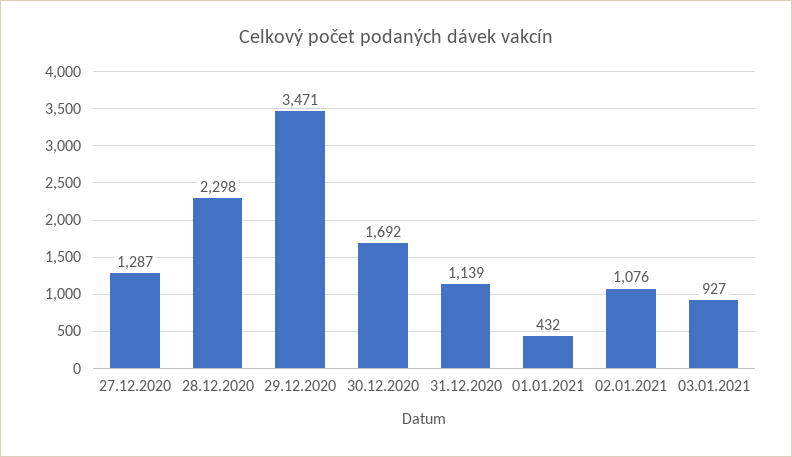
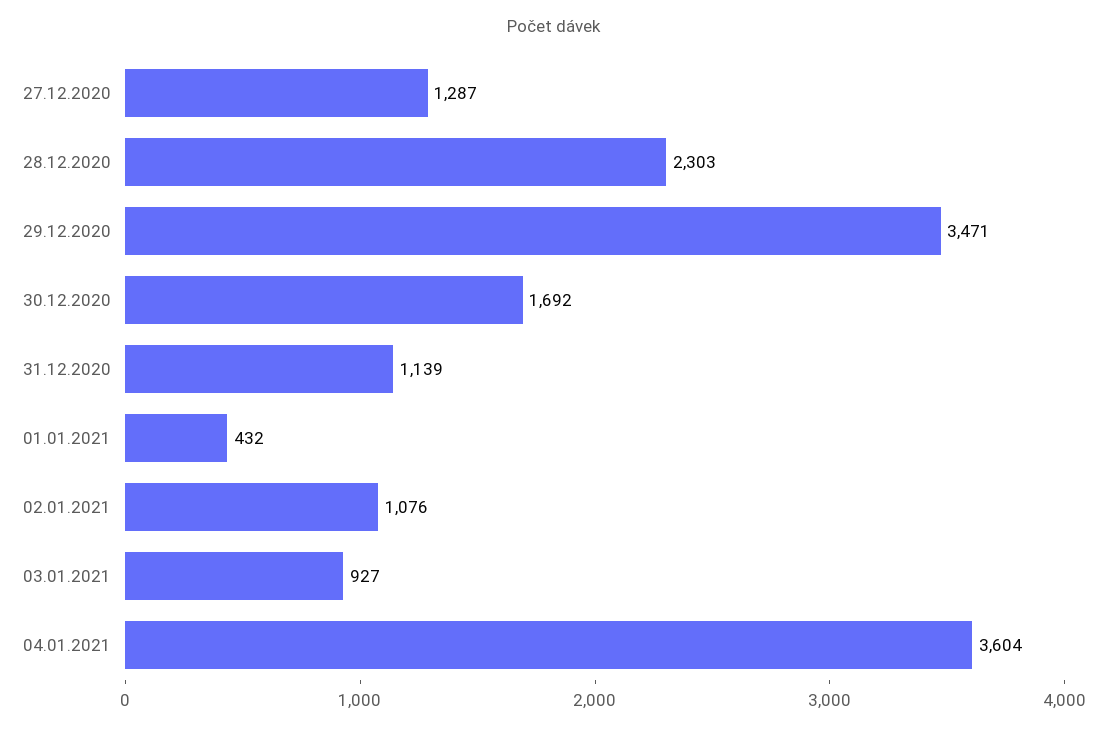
28.12.2020: 2298 -> 2303
04.01.2021: none -> 3604

